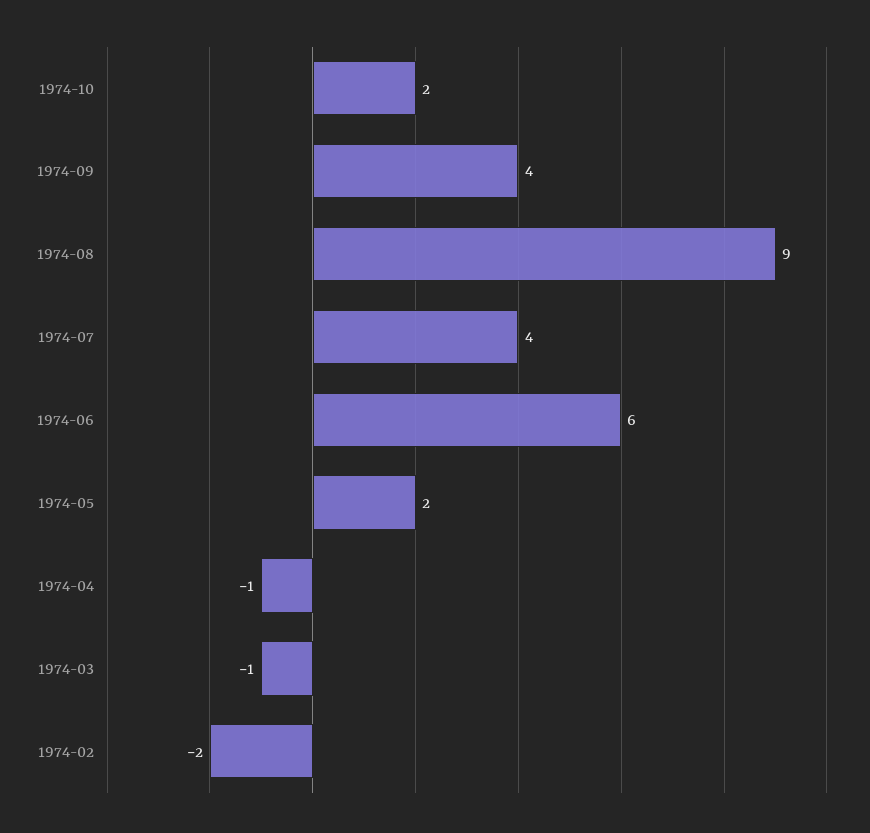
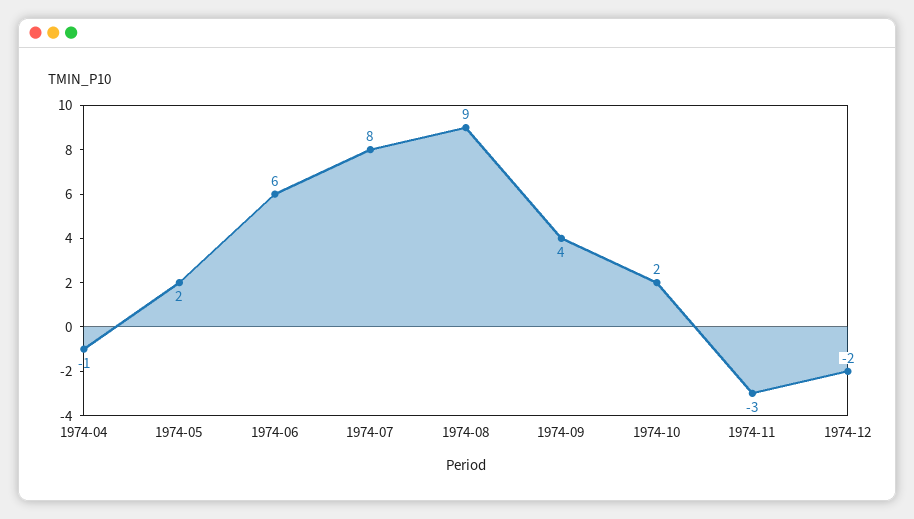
1974-07: 4 -> 8
1974-03: -1 -> none
1974-02: -2 -> none
1974-11: none -> -3
1974-12: none -> -2

